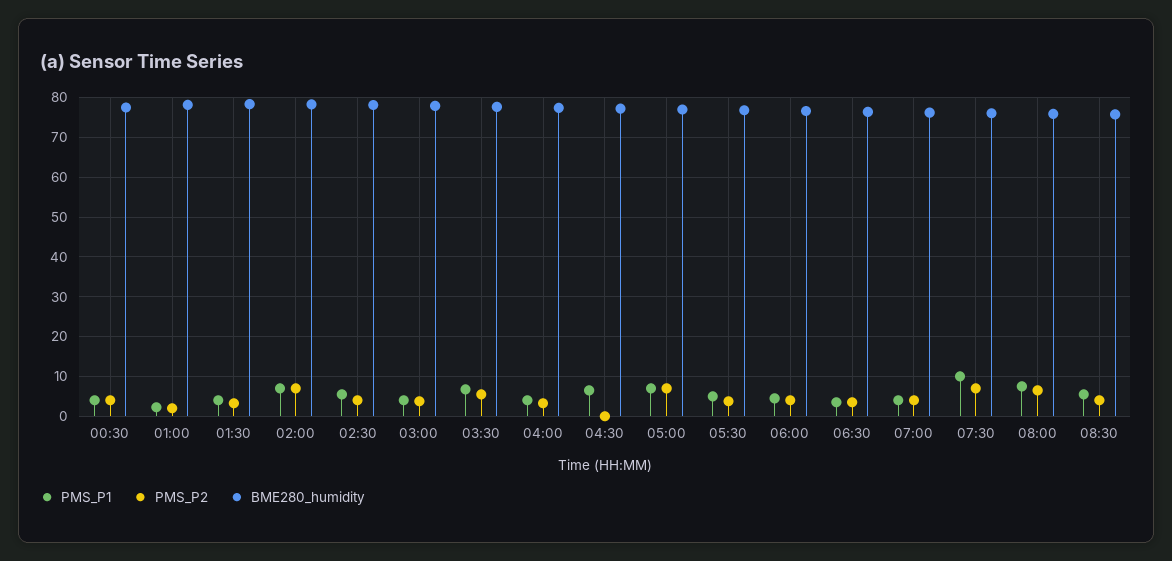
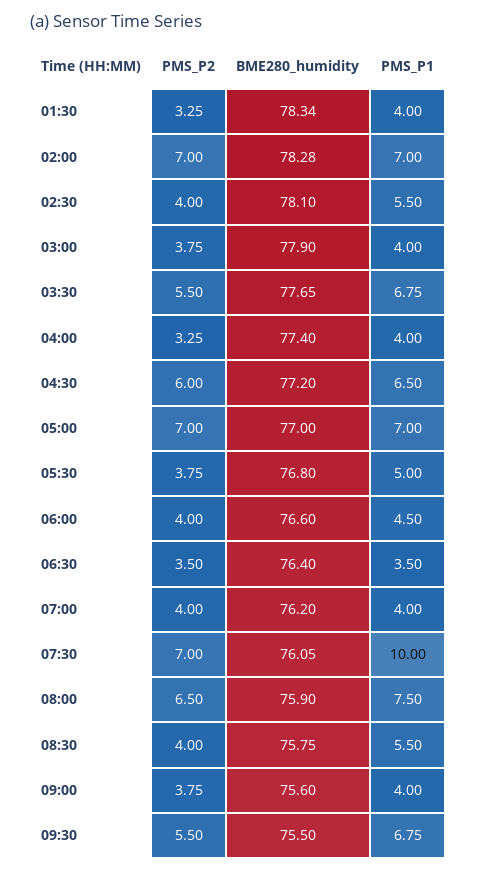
PMS_P1, 00:30: 4 -> none
PMS_P2, 00:30: 4 -> none
BME280_humidity, 00:30: 78 -> none
PMS_P1, 01:00: 2 -> none
PMS_P2, 01:00: 2 -> none
BME280_humidity, 01:00: 78 -> none
PMS_P2, 04:30: 0 -> 6
PMS_P2, 09:00: none -> 3.75
BME280_humidity, 09:00: none -> 75.6
PMS_P1, 09:00: none -> 4
PMS_P2, 09:30: none -> 5.5
BME280_humidity, 09:30: none -> 75.5
PMS_P1, 09:30: none -> 6.75

